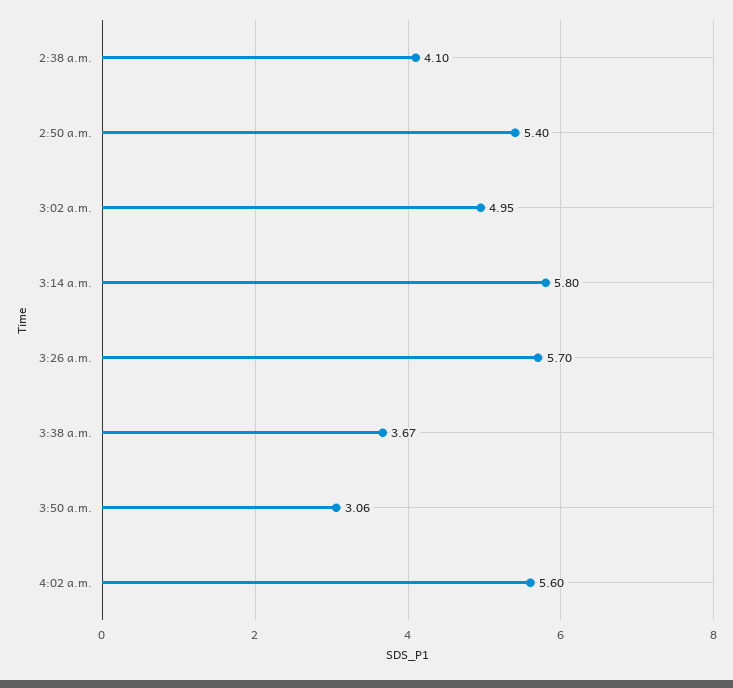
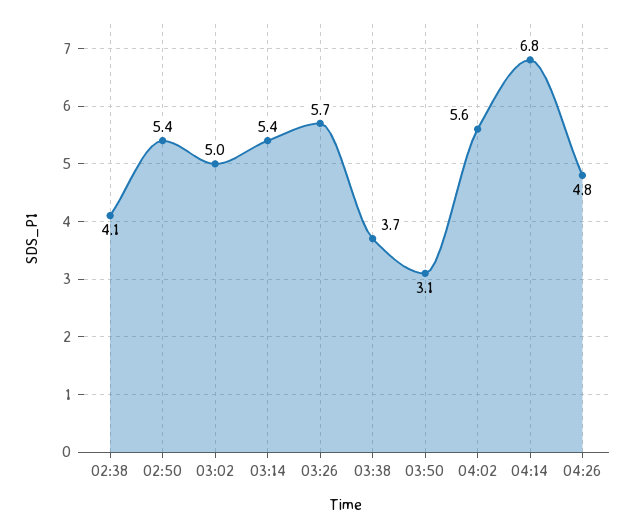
3:14 a.m.: 5.8 -> 5.4
04:14: none -> 6.8
04:26: none -> 4.8

